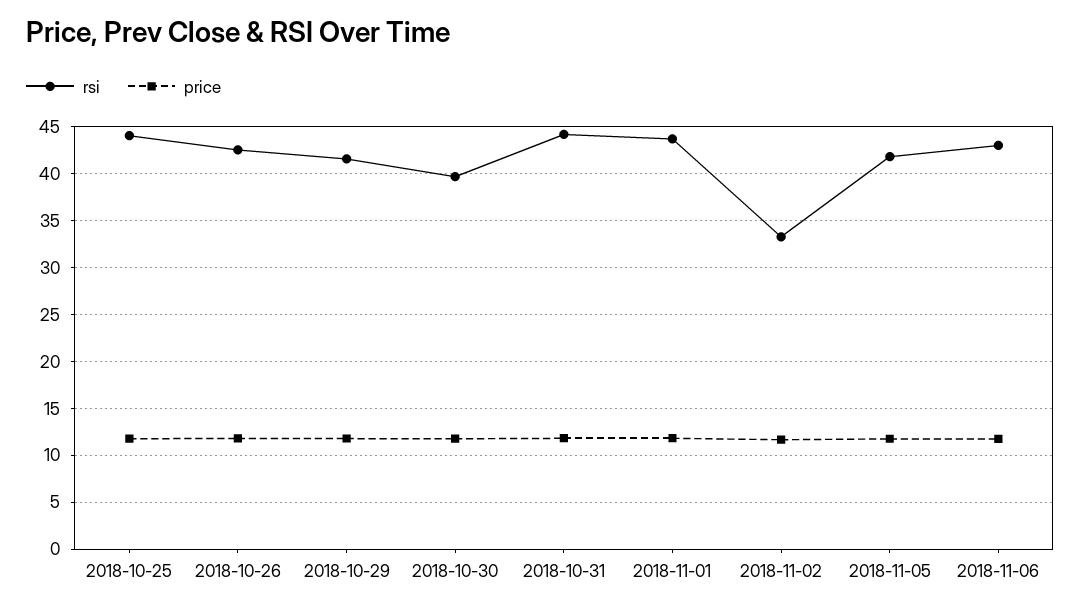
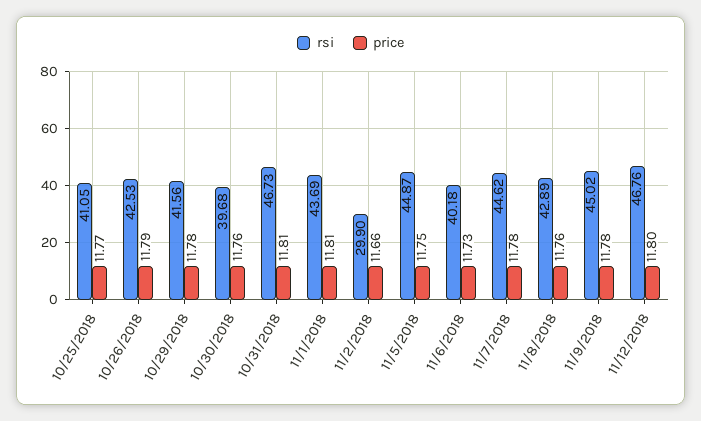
rsi, 2018-10-25: 44 -> 41.05
rsi, 2018-10-31: 44 -> 46.73
rsi, 2018-11-02: 33 -> 29.9
rsi, 2018-11-05: 42 -> 44.87
rsi, 2018-11-06: 43 -> 40.18
rsi, 11/7/2018: none -> 44.62
price, 11/7/2018: none -> 11.78
rsi, 11/8/2018: none -> 42.89
price, 11/8/2018: none -> 11.76
rsi, 11/9/2018: none -> 45.02
price, 11/9/2018: none -> 11.78
rsi, 11/12/2018: none -> 46.76
price, 11/12/2018: none -> 11.8

